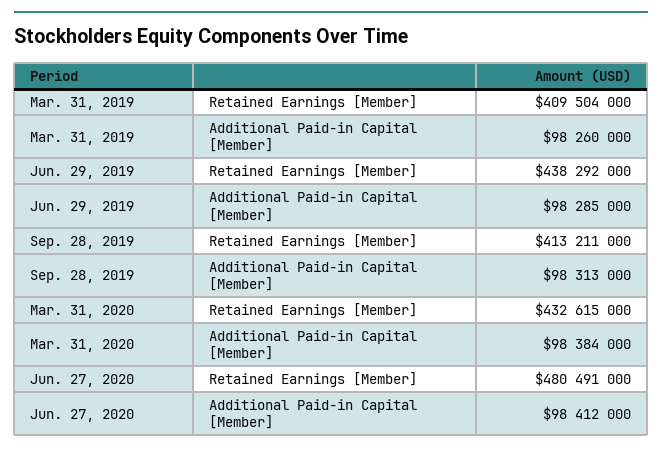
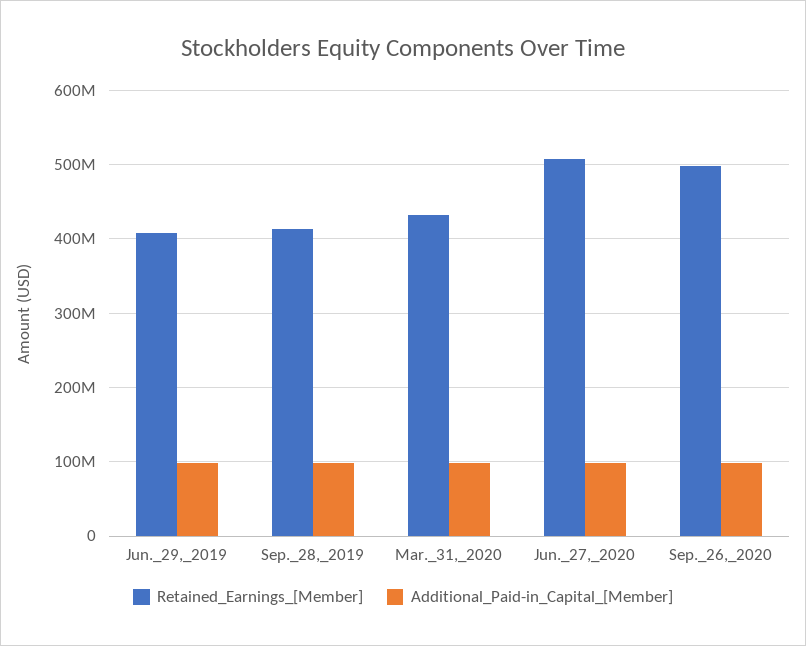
Retained Earnings [Member], Mar. 31, 2019: 409504000 -> none
Additional Paid-in Capital [Member], Mar. 31, 2019: 98260000 -> none
Retained Earnings [Member], Jun. 29, 2019: 438292000 -> 410000000
Retained Earnings [Member], Jun. 27, 2020: 480491000 -> 510000000
Retained Earnings [Member], Sep._26,_2020: none -> 500000000
Additional Paid-in Capital [Member], Sep._26,_2020: none -> 100000000

